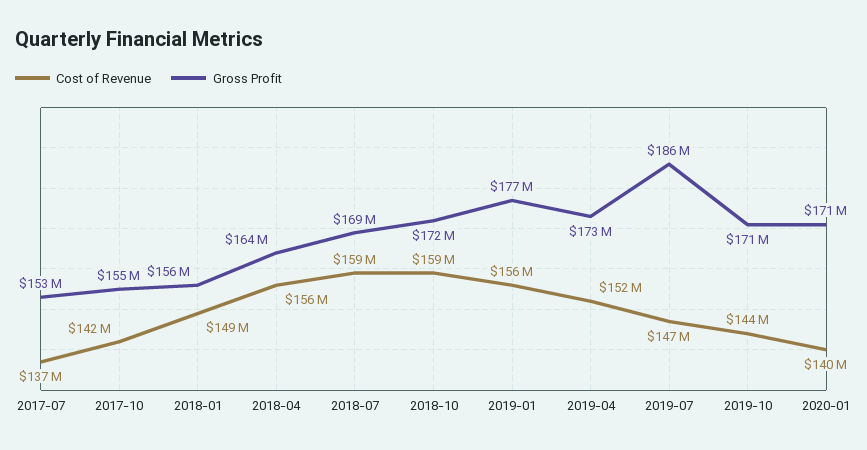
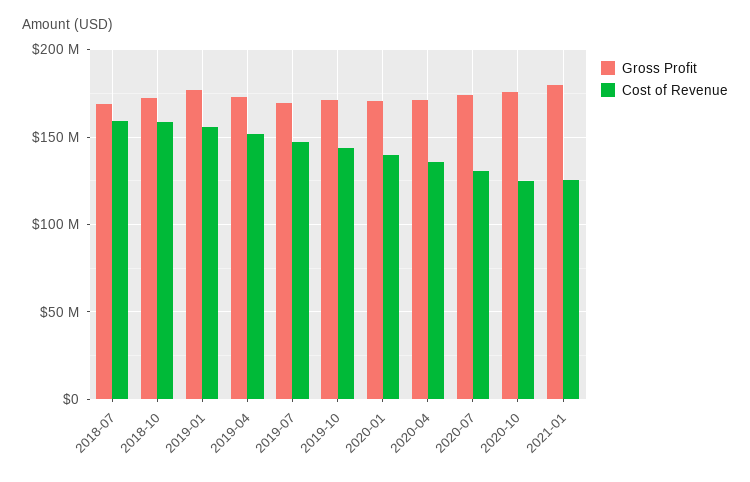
Cost of Revenue, 2017-07: 137000000 -> none
Gross Profit, 2017-07: 153000000 -> none
Cost of Revenue, 2017-10: 142000000 -> none
Gross Profit, 2017-10: 155000000 -> none
Cost of Revenue, 2018-01: 149000000 -> none
Gross Profit, 2018-01: 156000000 -> none
Cost of Revenue, 2018-04: 156000000 -> none
Gross Profit, 2018-04: 164000000 -> none
Gross Profit, 2019-07: 186000000 -> 170000000
Gross Profit, 2020-04: none -> 170000000
Cost of Revenue, 2020-04: none -> 135000000
Gross Profit, 2020-07: none -> 175000000
Cost of Revenue, 2020-07: none -> 130000000
Gross Profit, 2020-10: none -> 175000000
Cost of Revenue, 2020-10: none -> 125000000
Gross Profit, 2021-01: none -> 180000000
Cost of Revenue, 2021-01: none -> 125000000

